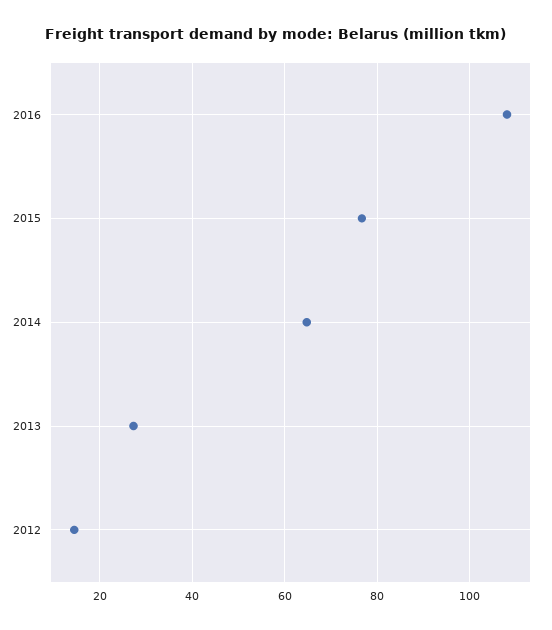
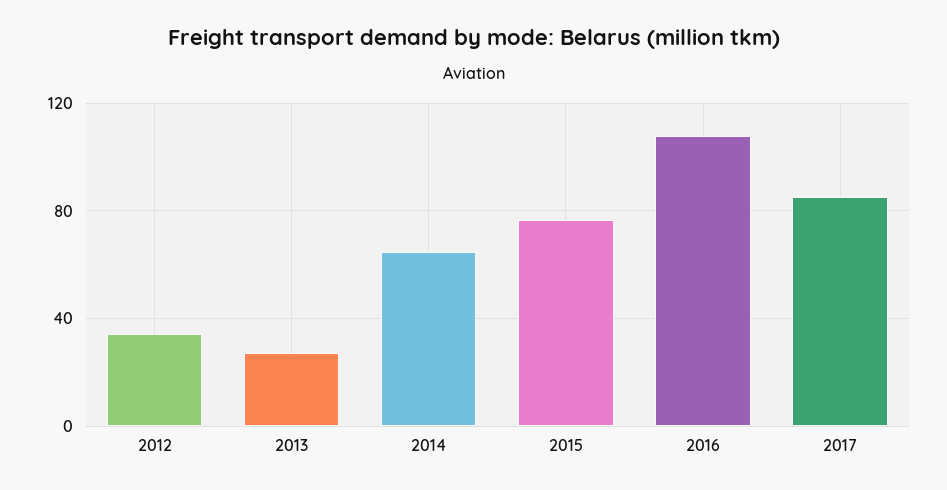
2012: 14 -> 35
2017: none -> 85

